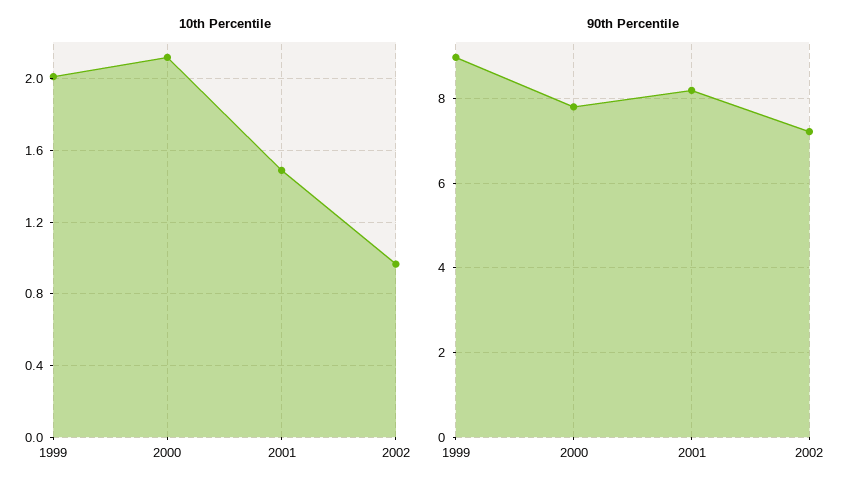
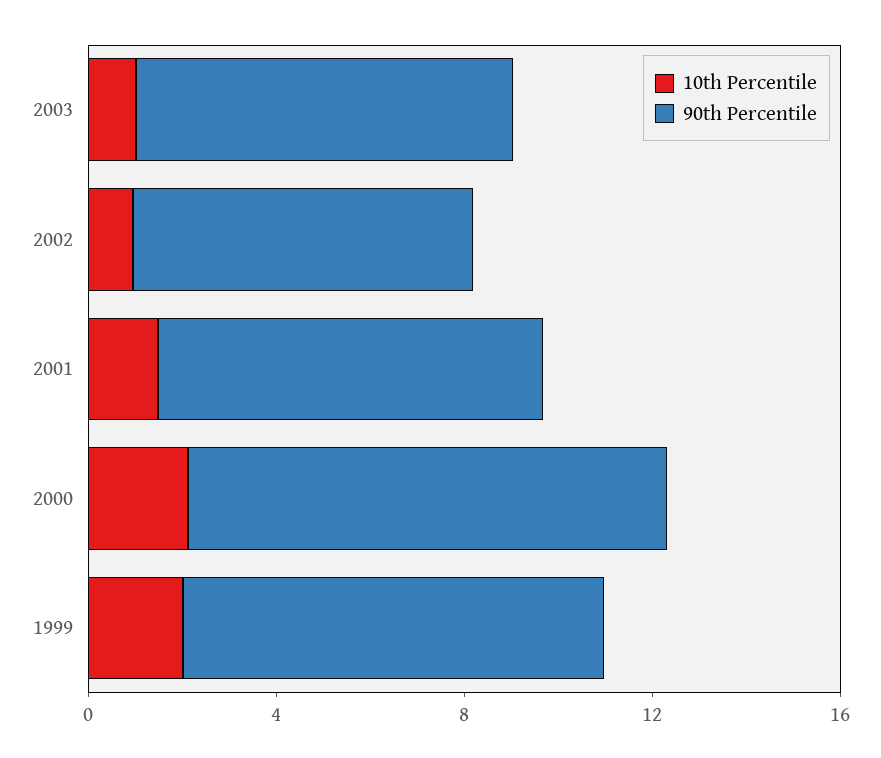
90th Percentile, 2000: 7.8 -> 10
10th Percentile, 2003: none -> 1
90th Percentile, 2003: none -> 8

